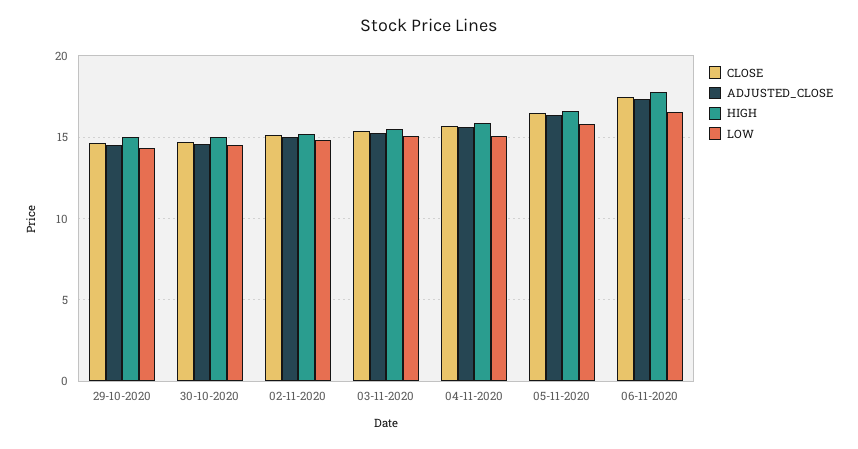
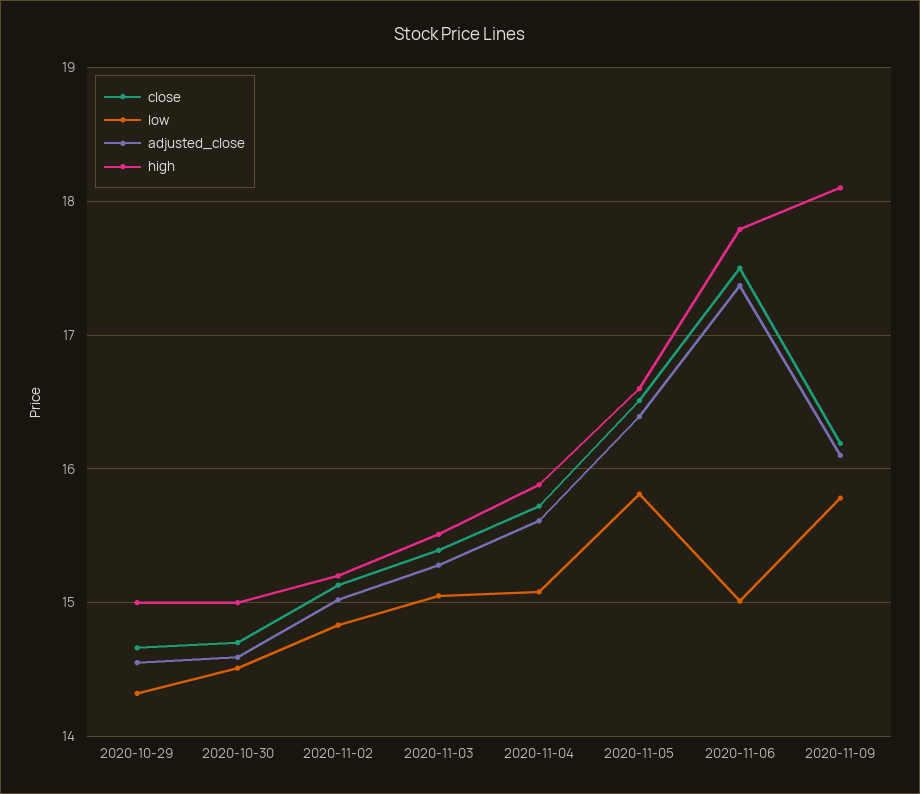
LOW, 06-11-2020: 16.5 -> 15
CLOSE, 2020-11-09: none -> 16.2
LOW, 2020-11-09: none -> 15.8
ADJUSTED_CLOSE, 2020-11-09: none -> 16.1
HIGH, 2020-11-09: none -> 18.1

